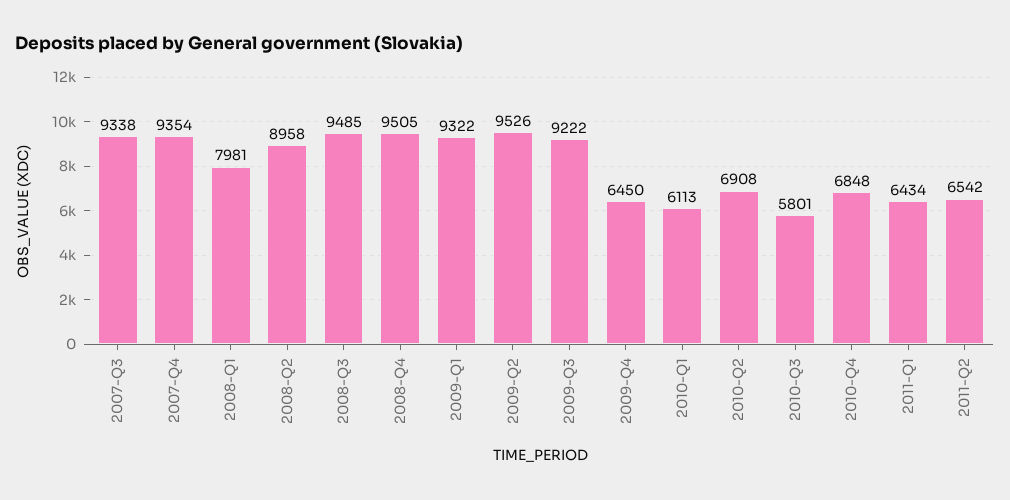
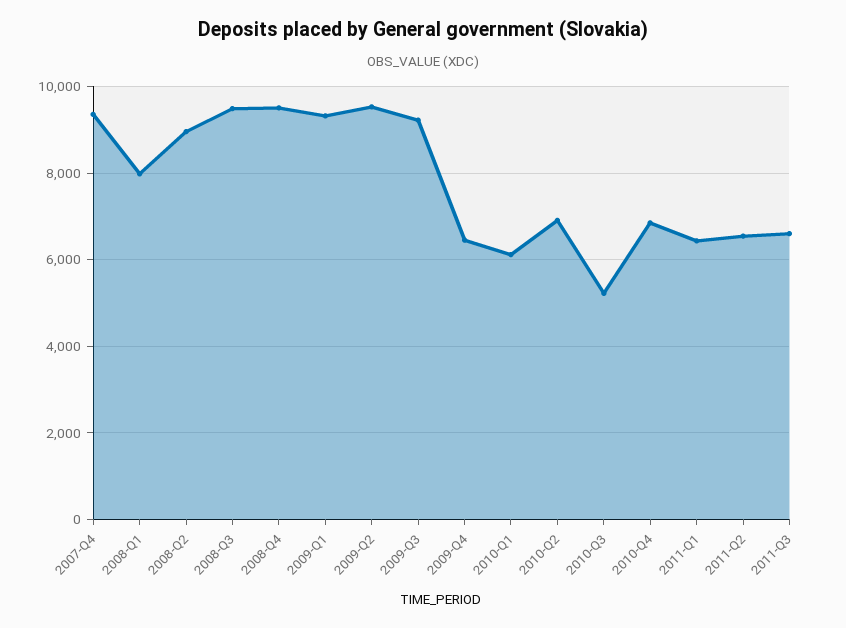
2007-Q3: 9338 -> none
2010-Q3: 5801 -> 5200
2011-Q3: none -> 6600

